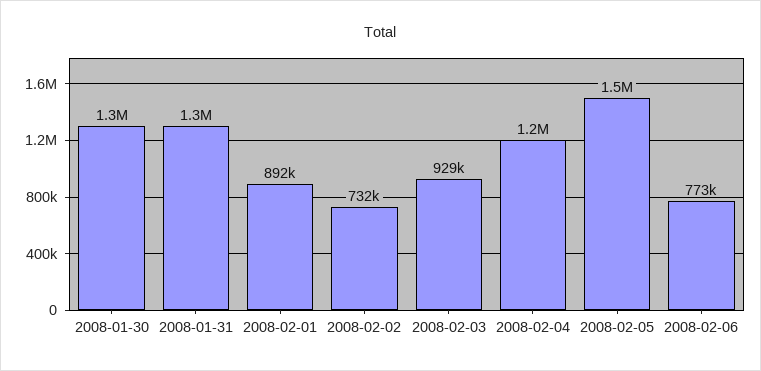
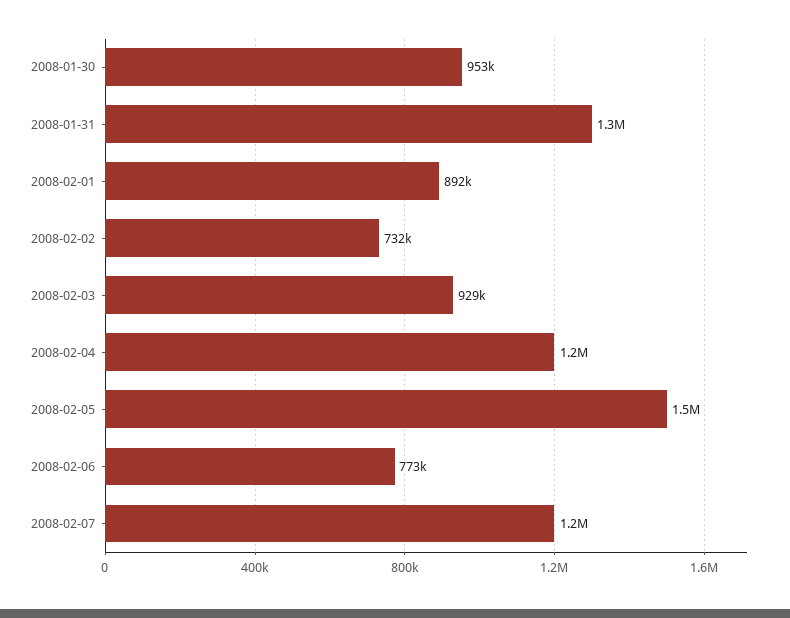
2008-01-30: 1300000 -> 953000
2008-02-07: none -> 1200000

